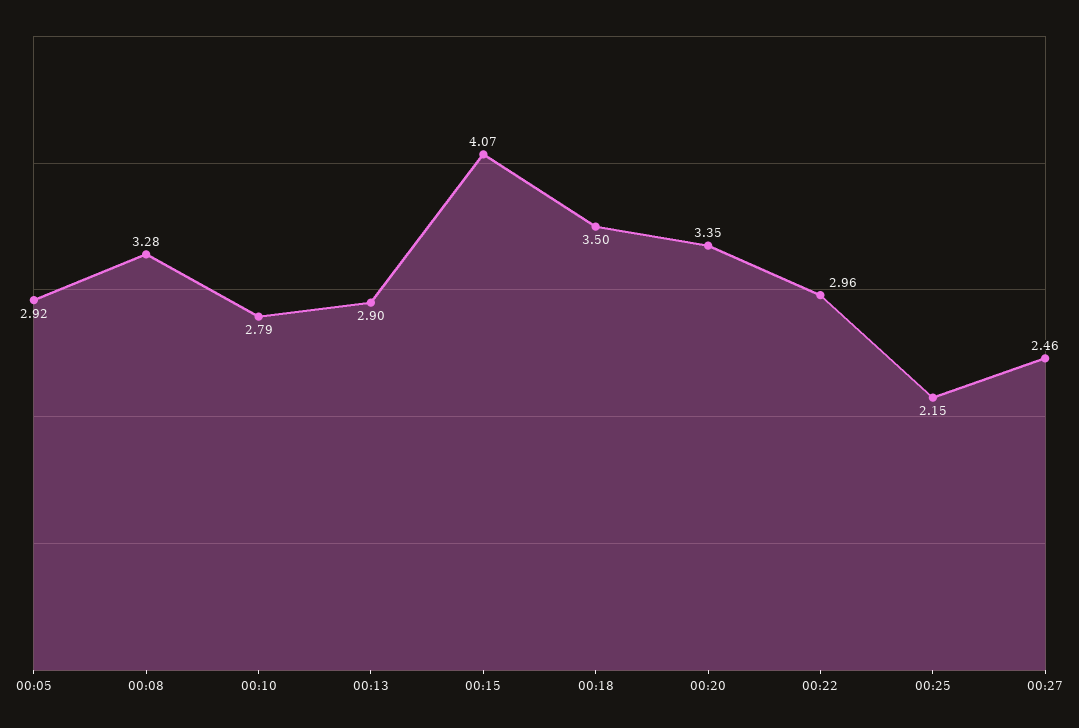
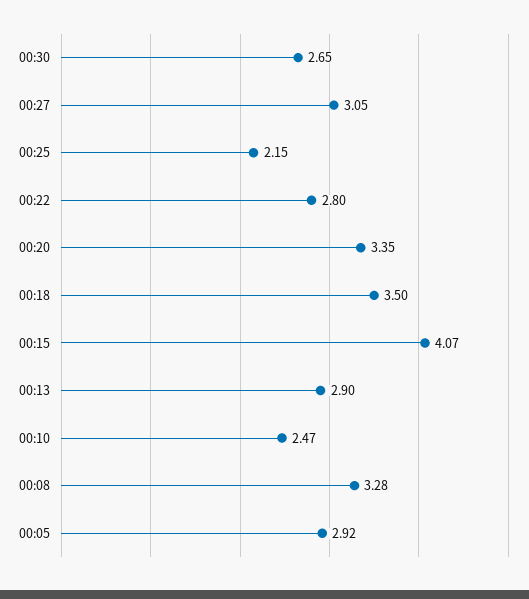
00:10: 2.79 -> 2.47
00:22: 2.96 -> 2.8
00:27: 2.46 -> 3.05
00:30: none -> 2.65

